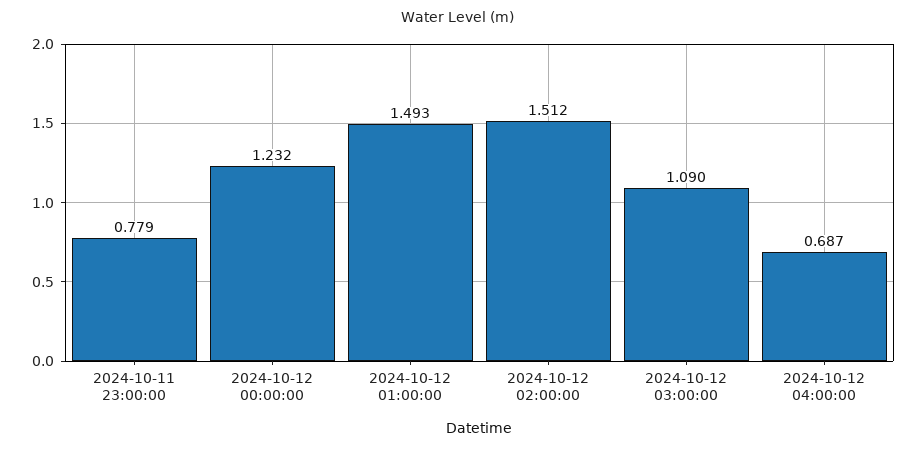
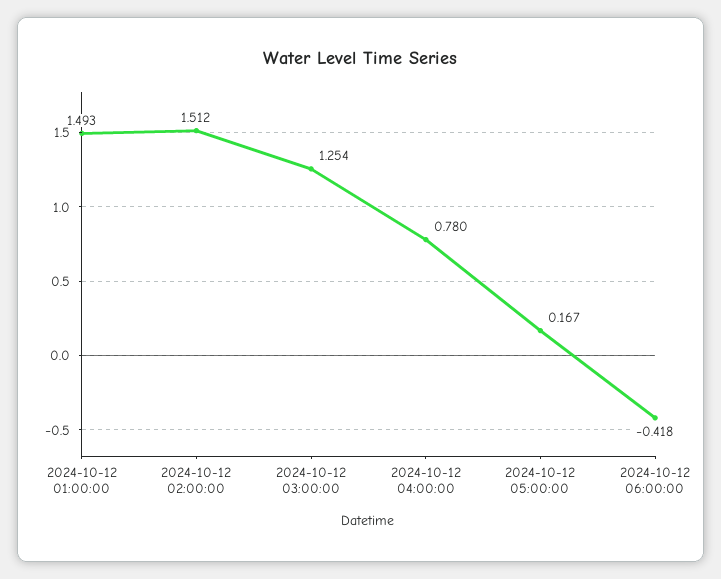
2024-10-11 23:00:00: 0.779 -> none
2024-10-12 00:00:00: 1.232 -> none
2024-10-12 03:00:00: 1.09 -> 1.254
2024-10-12 04:00:00: 0.687 -> 0.78
2024-10-12 05:00:00: none -> 0.167
2024-10-12 06:00:00: none -> -0.418

